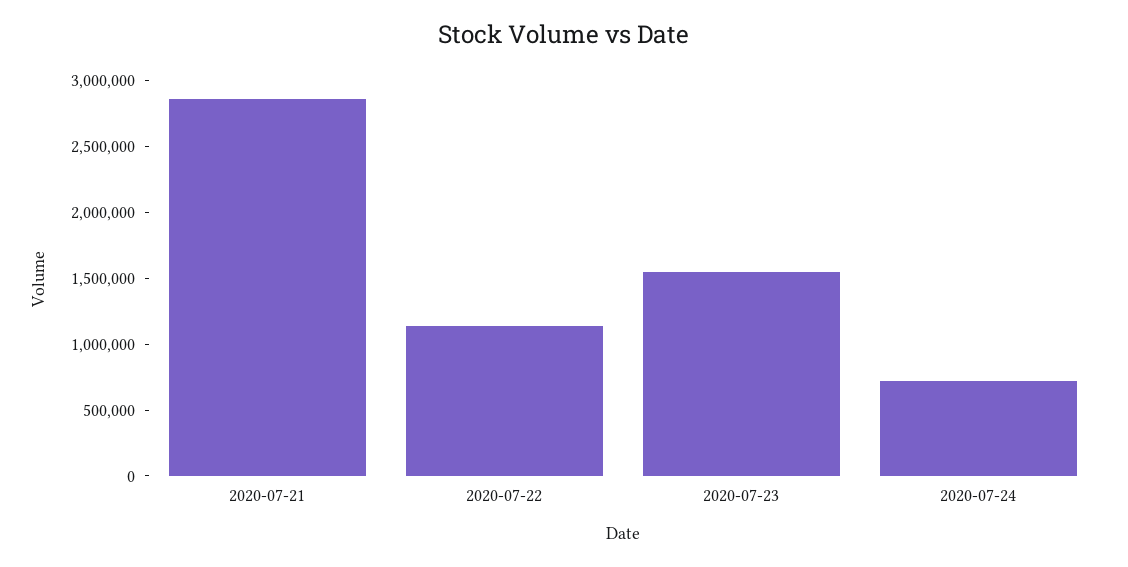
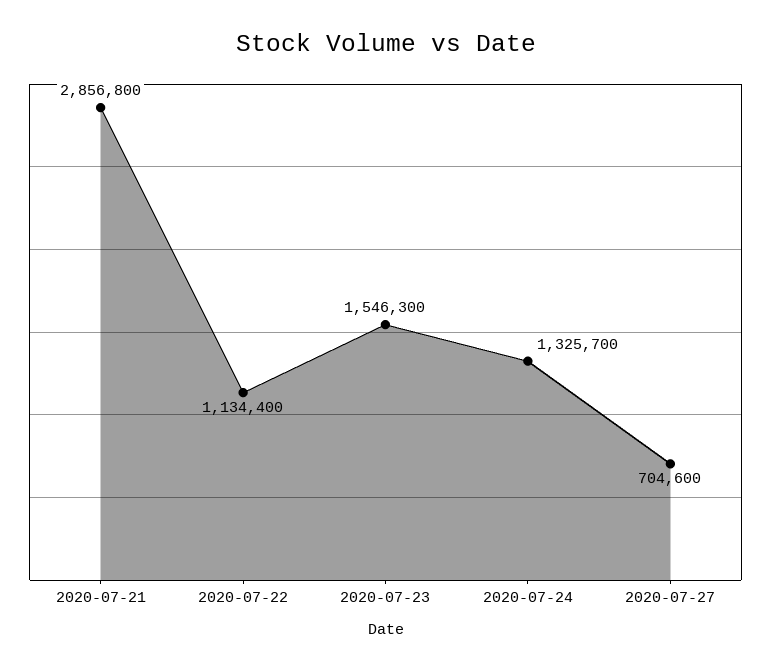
2020-07-24: 700000 -> 1325700
2020-07-27: none -> 704600

